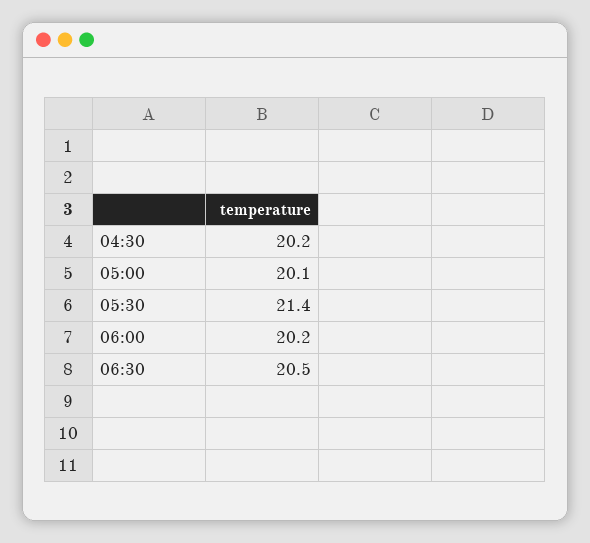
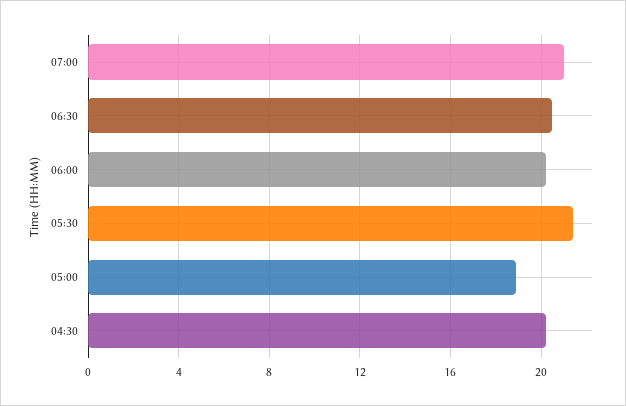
05:00: 20.1 -> 19
07:00: none -> 21

